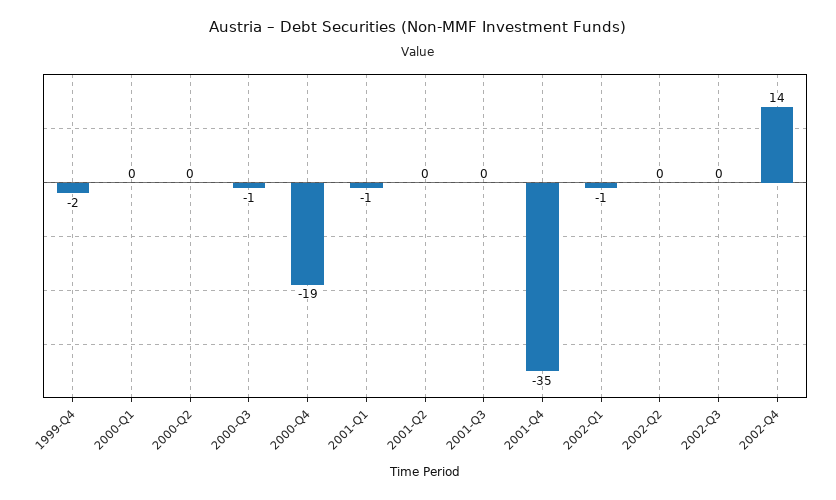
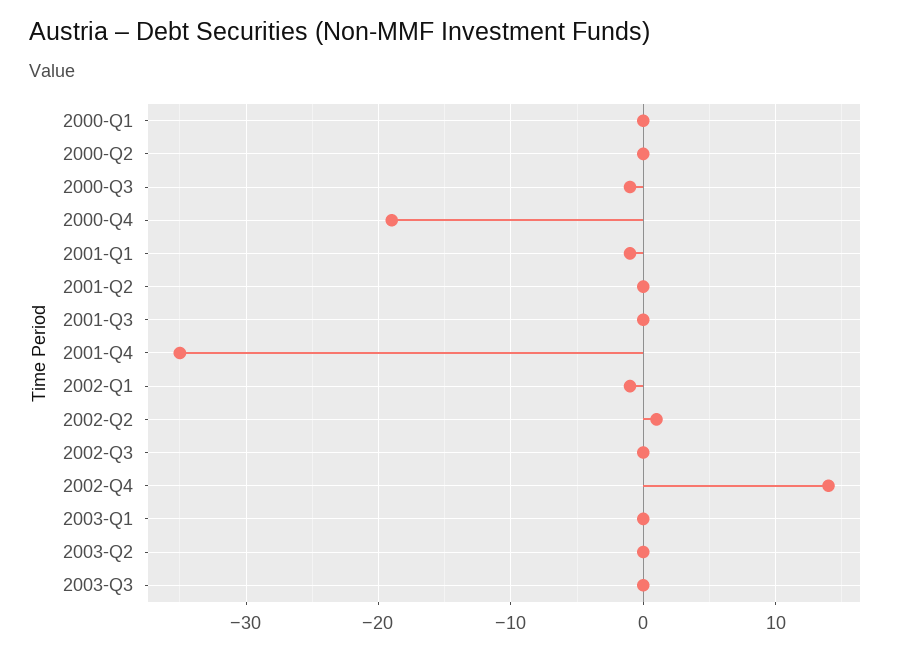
1999-Q4: -2 -> none
2002-Q2: 0 -> 1
2003-Q1: none -> 0
2003-Q2: none -> 0
2003-Q3: none -> 0

